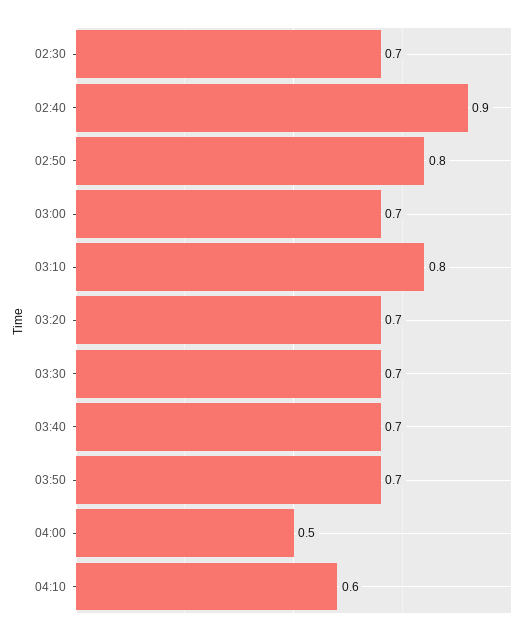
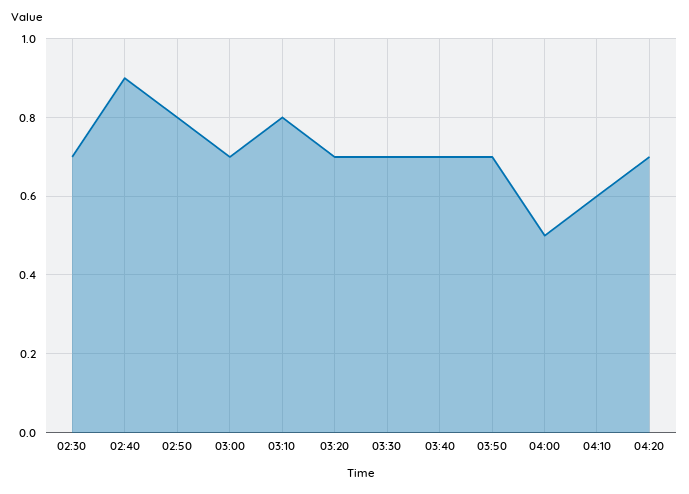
04:20: none -> 0.7

